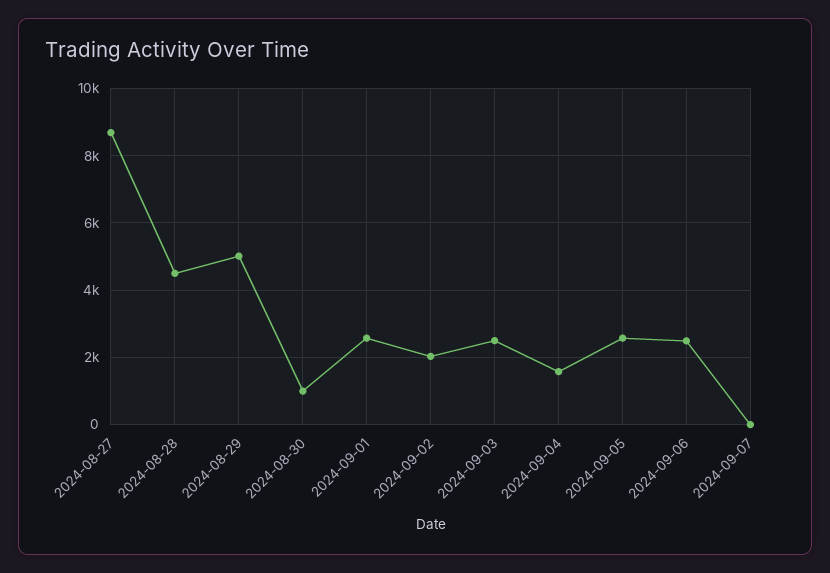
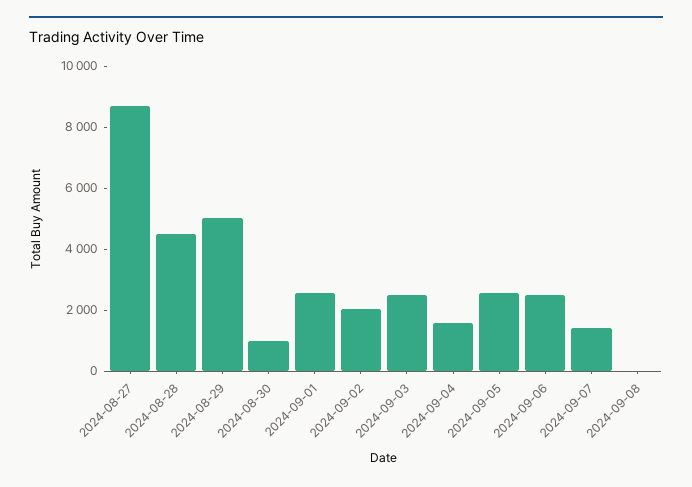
2024-09-07: 0 -> 1500
2024-09-08: none -> 0

